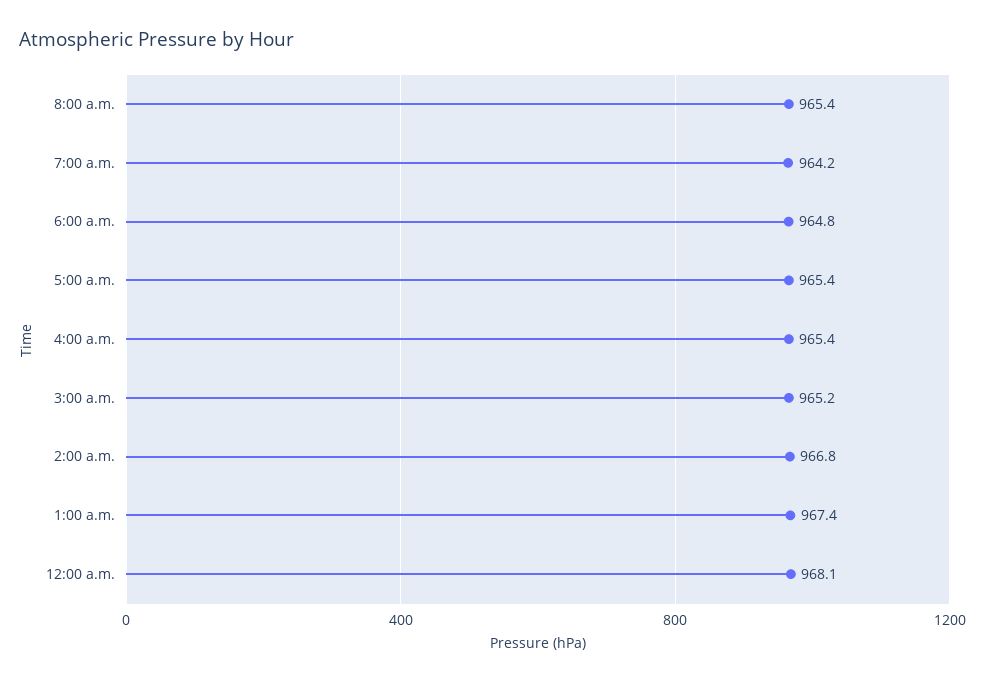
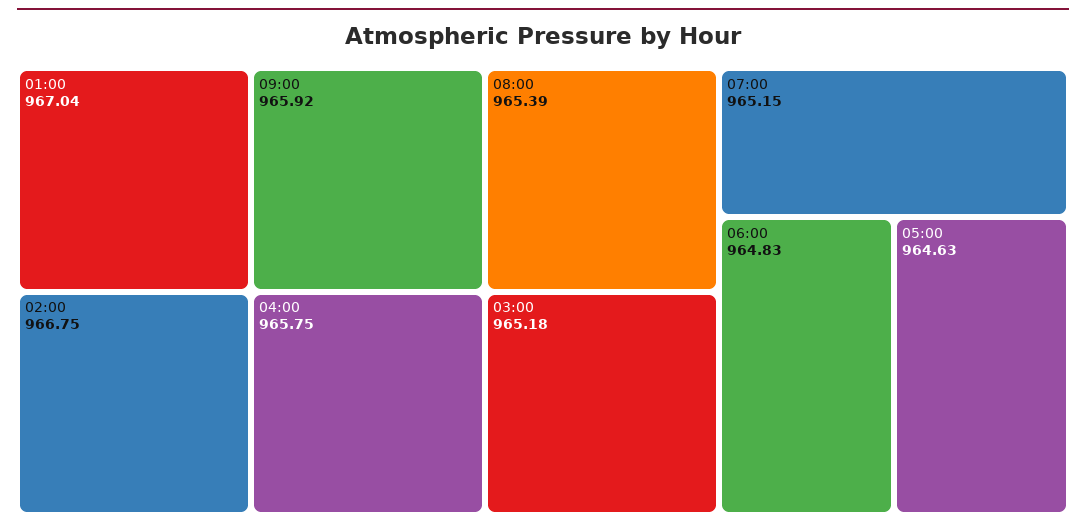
7:00 a.m.: 964.2 -> 965.15
5:00 a.m.: 965.4 -> 964.63
4:00 a.m.: 965.4 -> 965.75
1:00 a.m.: 967.4 -> 967.04
12:00 a.m.: 968.1 -> none
09:00: none -> 965.92

